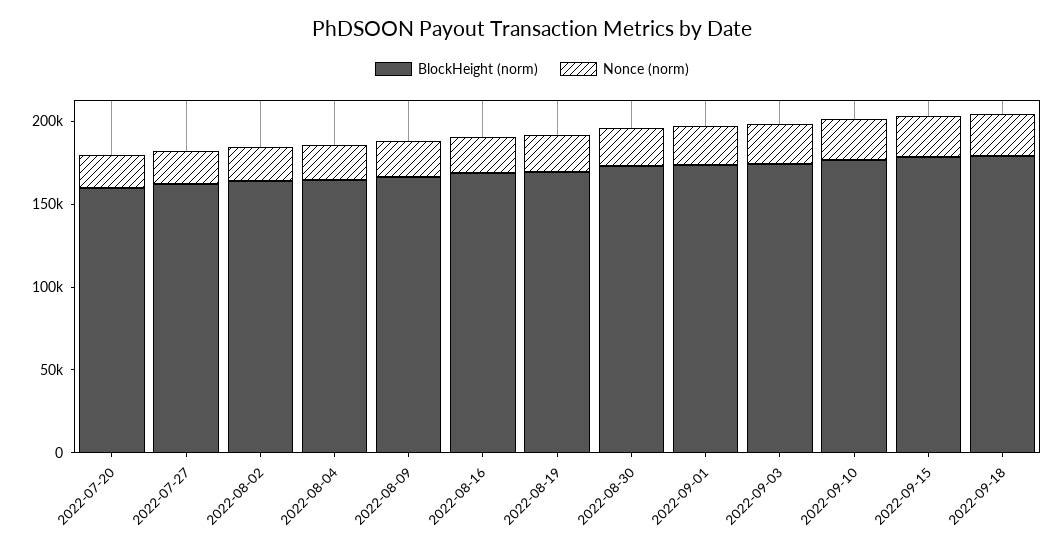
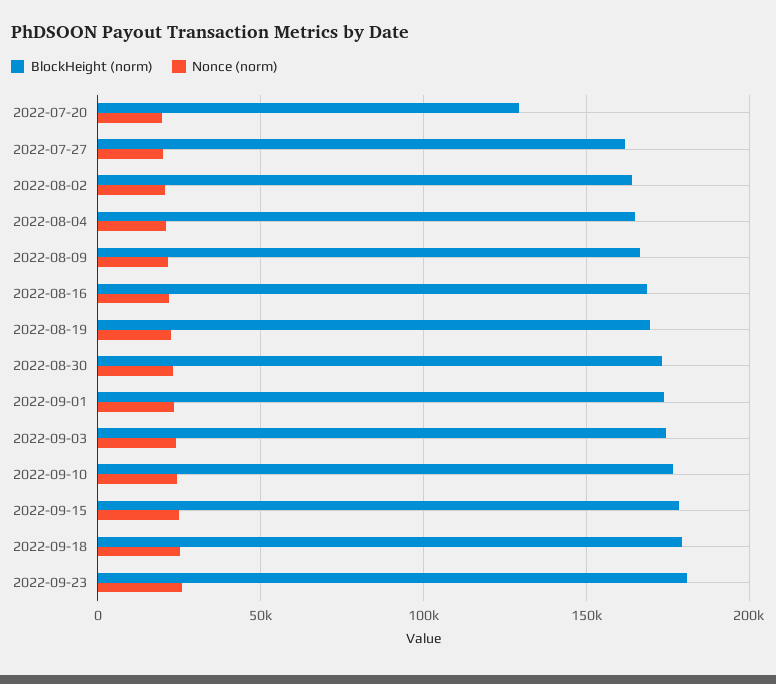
BlockHeight (norm), 2022-07-20: 160000 -> 130000
BlockHeight (norm), 2022-09-23: none -> 180000
Nonce (norm), 2022-09-23: none -> 25000

